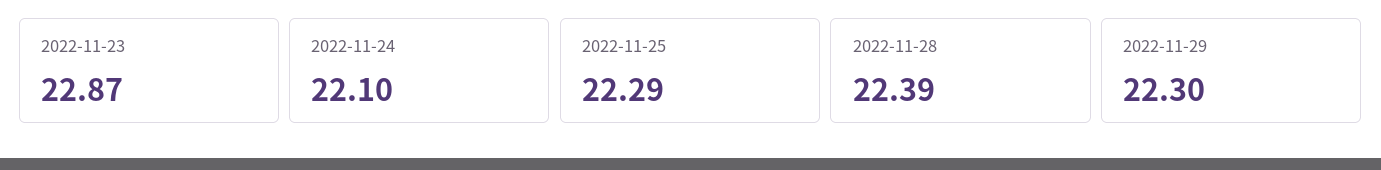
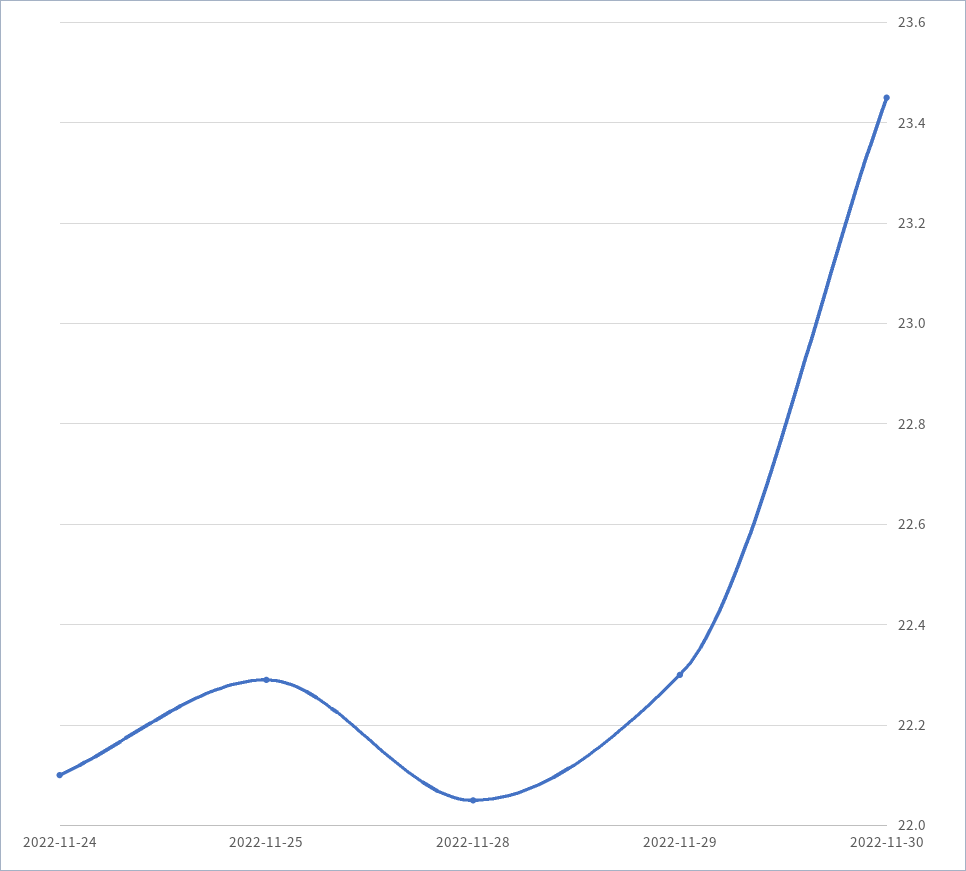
2022-11-23: 22.87 -> none
2022-11-28: 22.39 -> 22.05
2022-11-30: none -> 23.45

